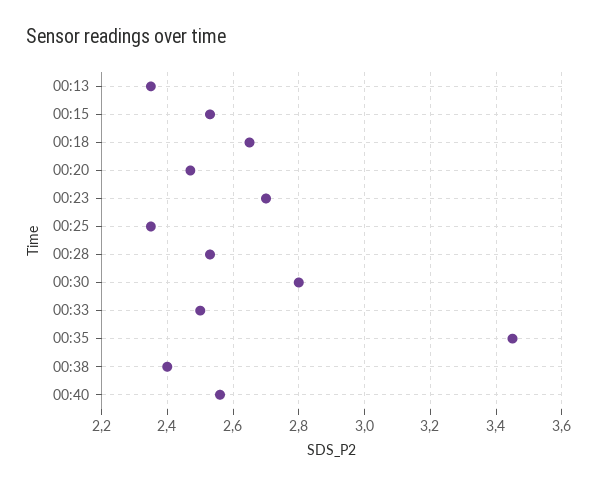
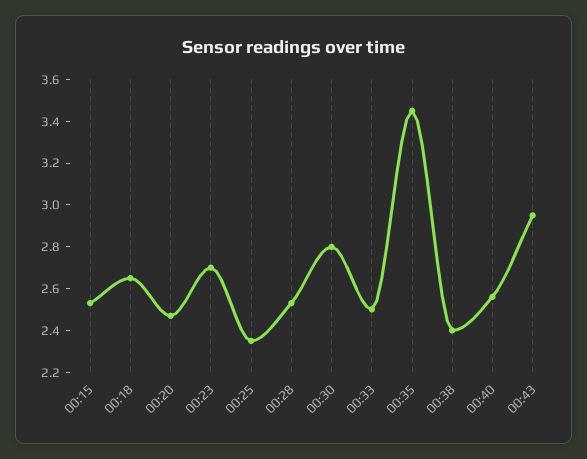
00:13: 2.35 -> none
00:43: none -> 2.95

